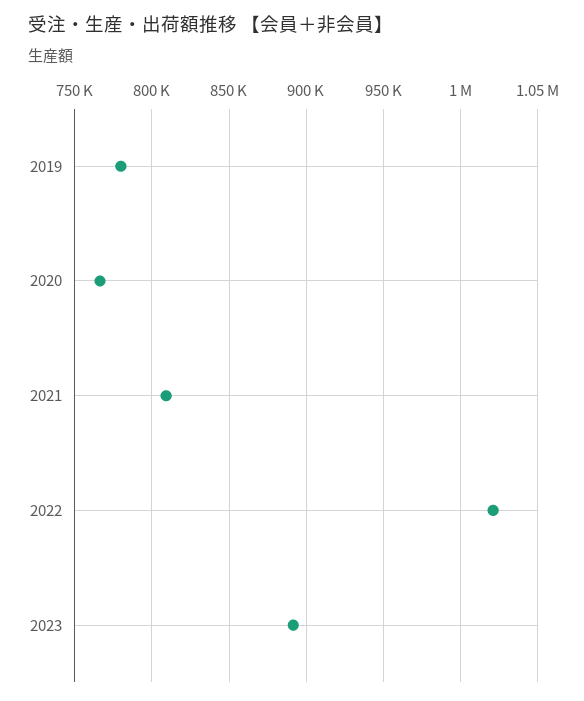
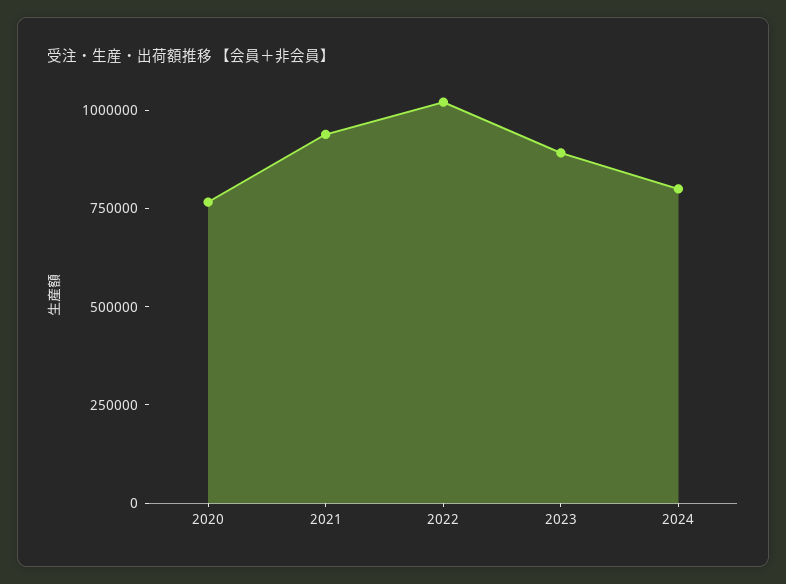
2019: 780000 -> none
2021: 810000 -> 950000
2024: none -> 800000

